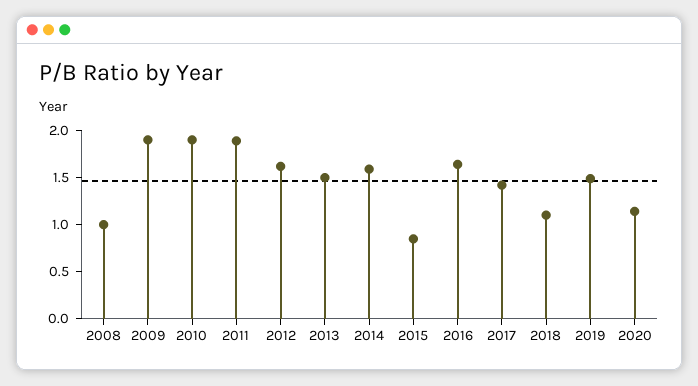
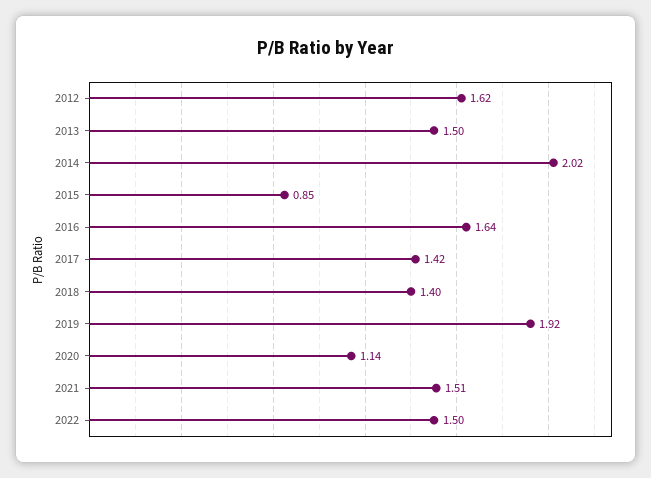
2008: 1 -> none
2009: 1.9 -> none
2010: 1.9 -> none
2011: 1.9 -> none
2014: 1.6 -> 2.02
2018: 1.1 -> 1.4
2019: 1.5 -> 1.92
2021: none -> 1.51
2022: none -> 1.5

